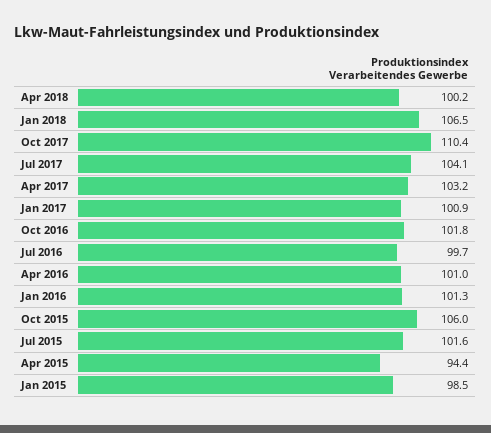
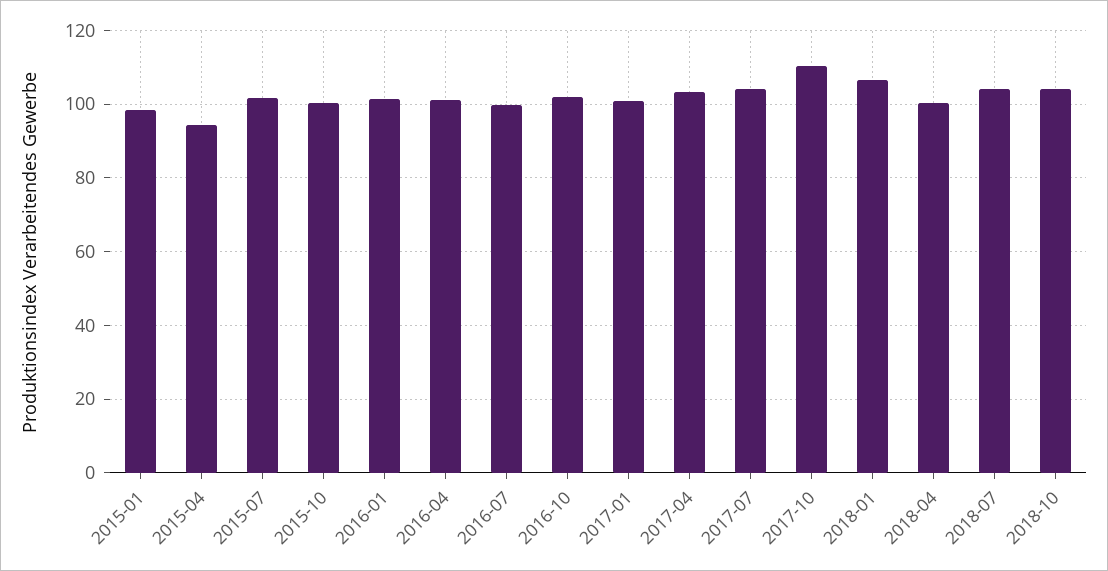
Oct 2015: 106 -> 100
2018-07: none -> 104
2018-10: none -> 104

